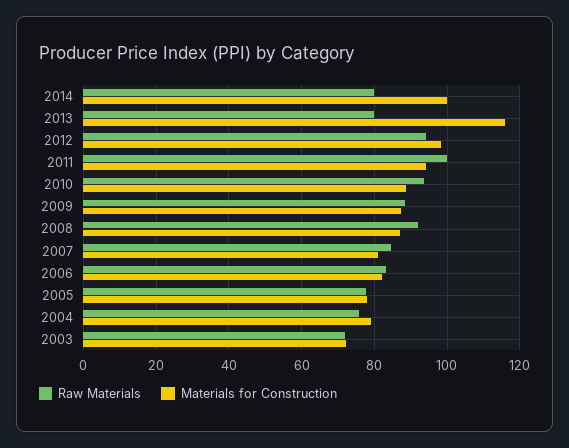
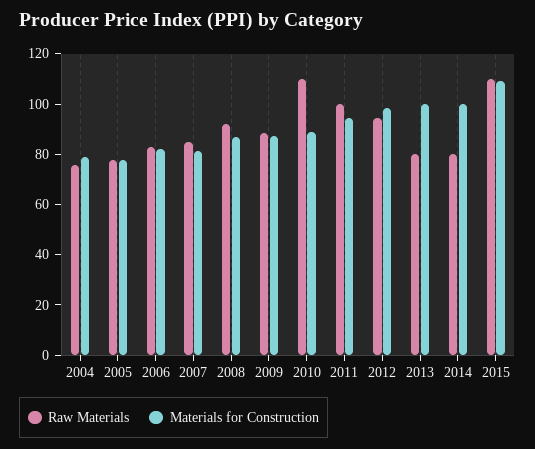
Materials for Construction, 2013: 116 -> 100
Raw Materials, 2010: 94 -> 110
Raw Materials, 2003: 72 -> none
Materials for Construction, 2003: 72 -> none
Raw Materials, 2015: none -> 110
Materials for Construction, 2015: none -> 110

